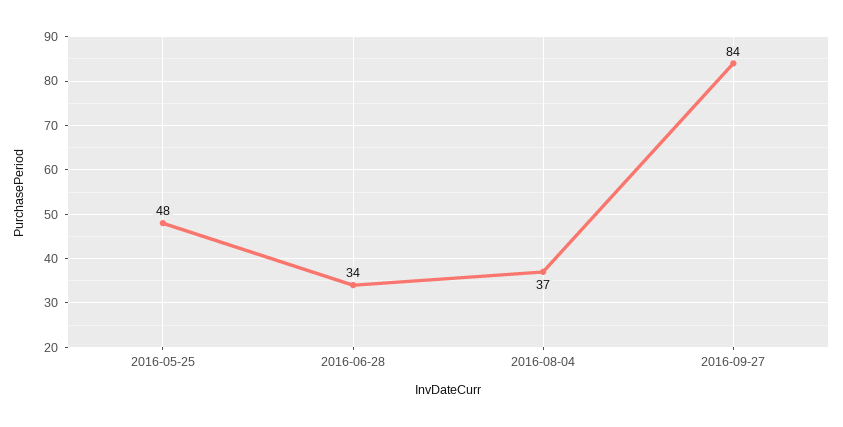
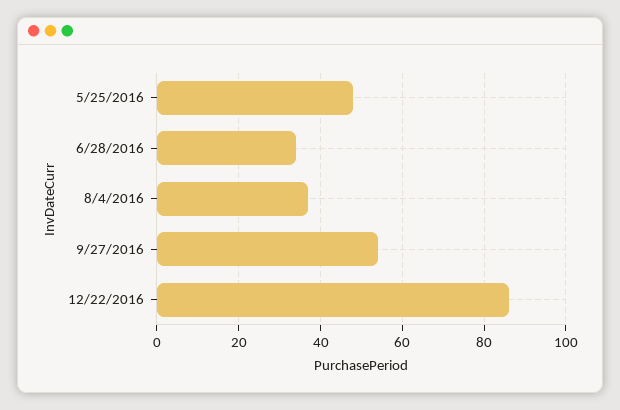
2016-09-27: 84 -> 55
12/22/2016: none -> 85

